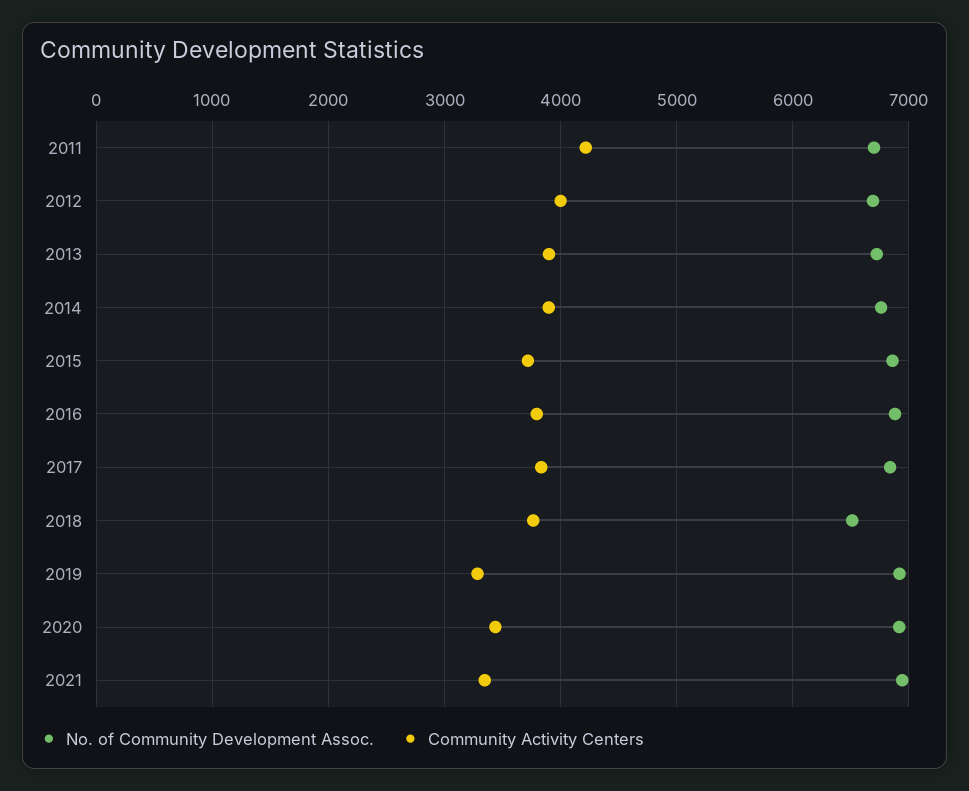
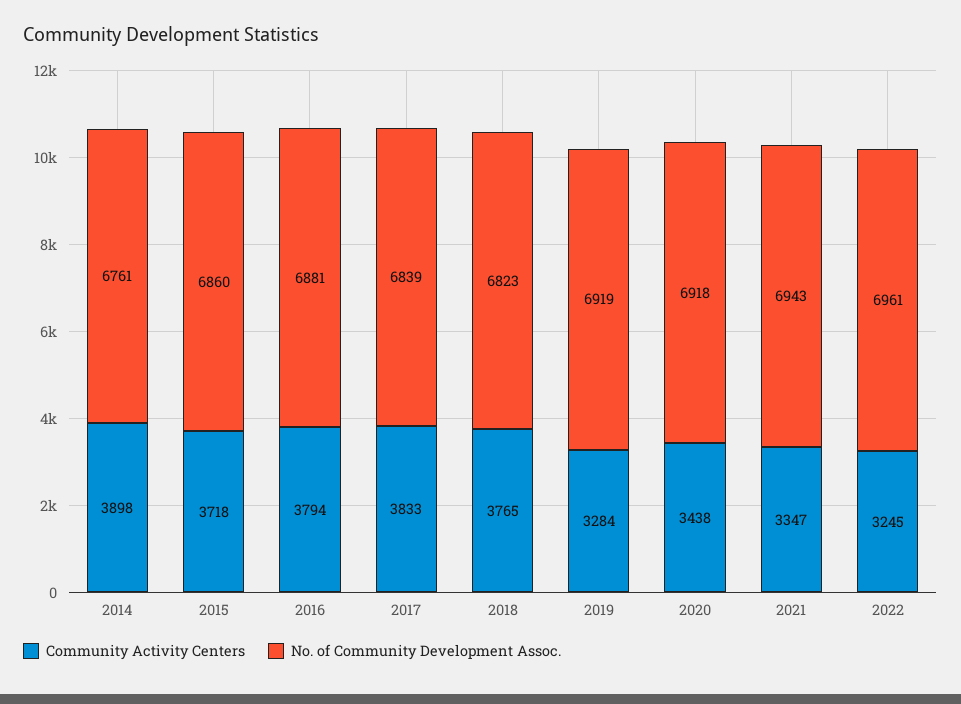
No. of Community Development Assoc., 2011: 6700 -> none
Community Activity Centers, 2011: 4200 -> none
No. of Community Development Assoc., 2012: 6700 -> none
Community Activity Centers, 2012: 4000 -> none
No. of Community Development Assoc., 2013: 6700 -> none
Community Activity Centers, 2013: 3900 -> none
No. of Community Development Assoc., 2018: 6500 -> 6823
Community Activity Centers, 2022: none -> 3245
No. of Community Development Assoc., 2022: none -> 6961

